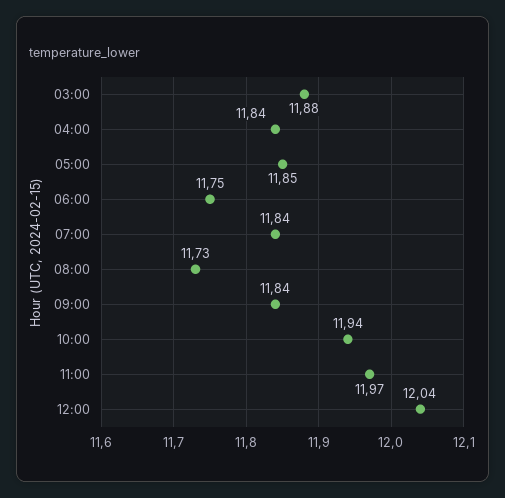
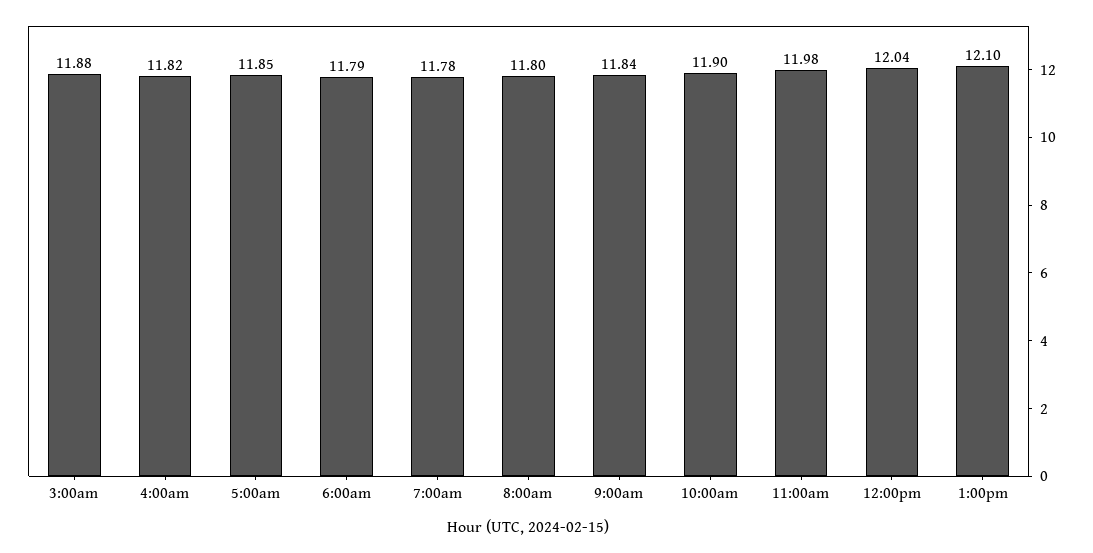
04:00: 11.84 -> 11.82
06:00: 11.75 -> 11.79
07:00: 11.84 -> 11.78
08:00: 11.73 -> 11.8
10:00: 11.94 -> 11.9
11:00: 11.97 -> 11.98
1:00pm: none -> 12.1

